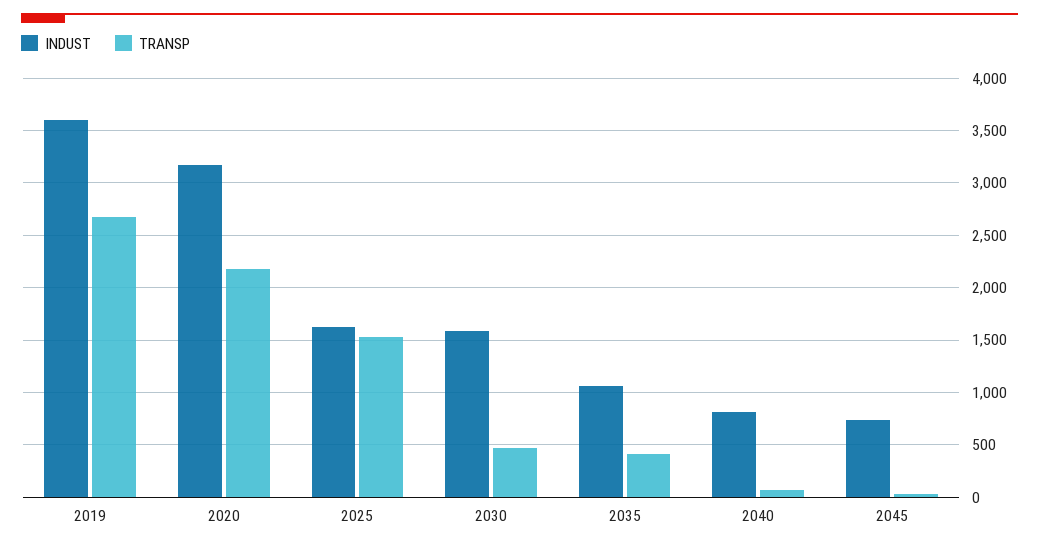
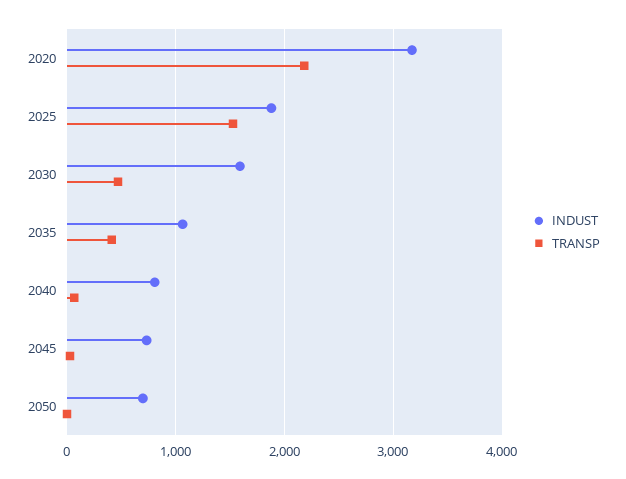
INDUST, 2019: 3600 -> none
TRANSP, 2019: 2700 -> none
INDUST, 2025: 1600 -> 1900
INDUST, 2050: none -> 700
TRANSP, 2050: none -> 0

